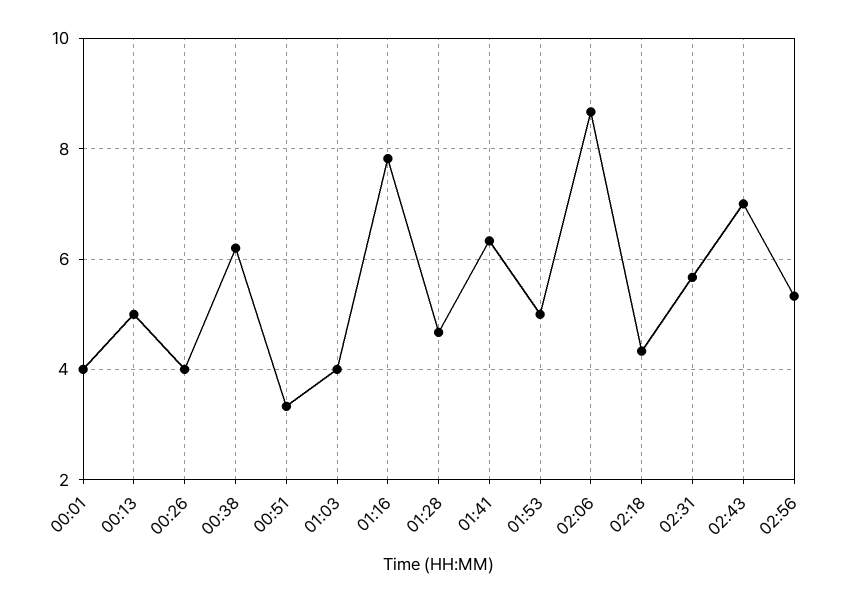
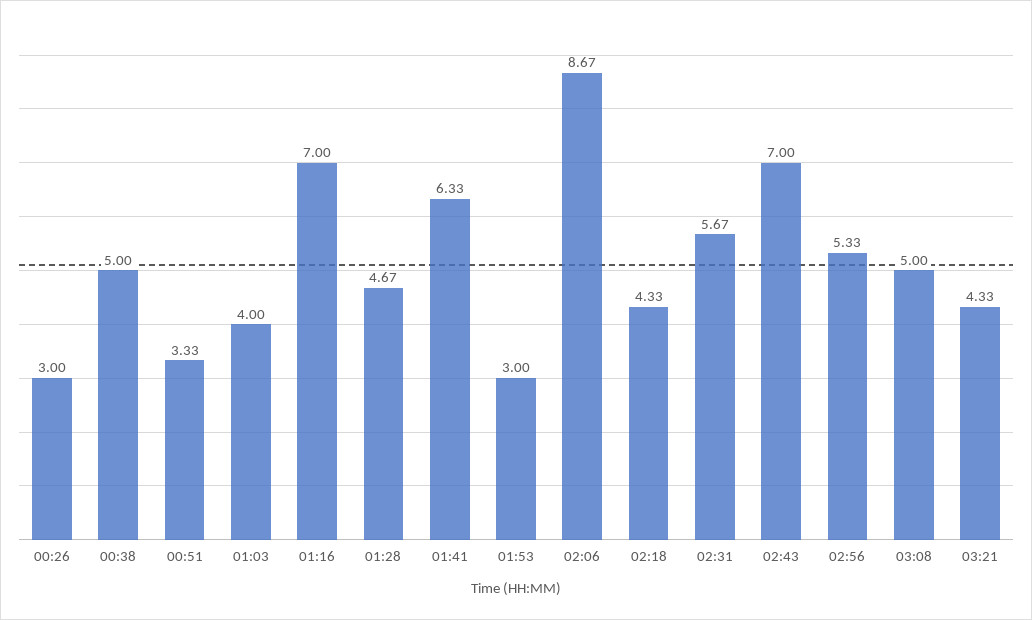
00:01: 4 -> none
00:13: 5 -> none
00:26: 4 -> 3
00:38: 6.2 -> 5
01:16: 7.8 -> 7
01:53: 5 -> 3
03:08: none -> 5
03:21: none -> 4.33

